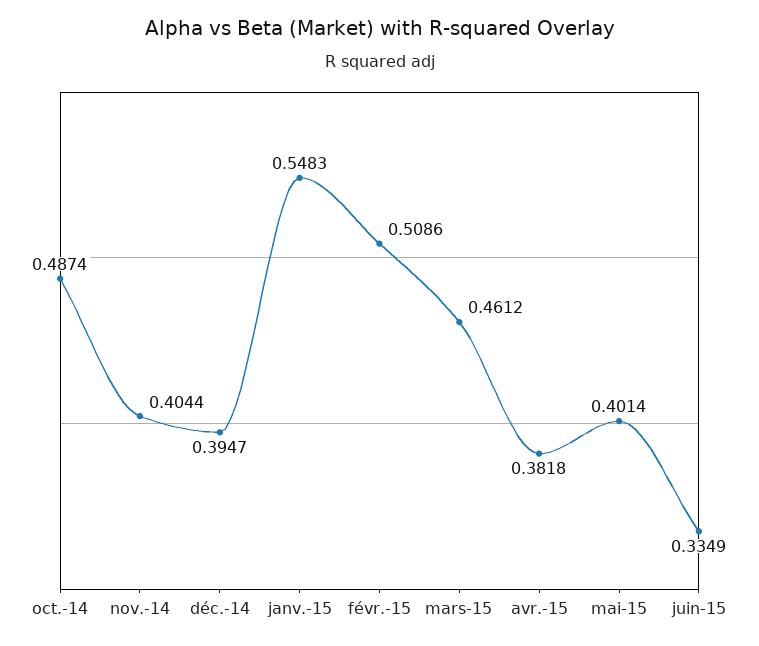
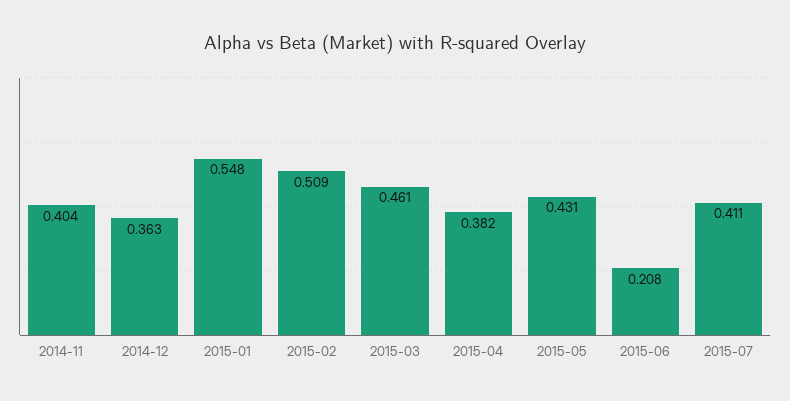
oct.-14: 0.4874 -> none
déc.-14: 0.3947 -> 0.363
mai-15: 0.4014 -> 0.431
juin-15: 0.3349 -> 0.208
2015-07: none -> 0.411

